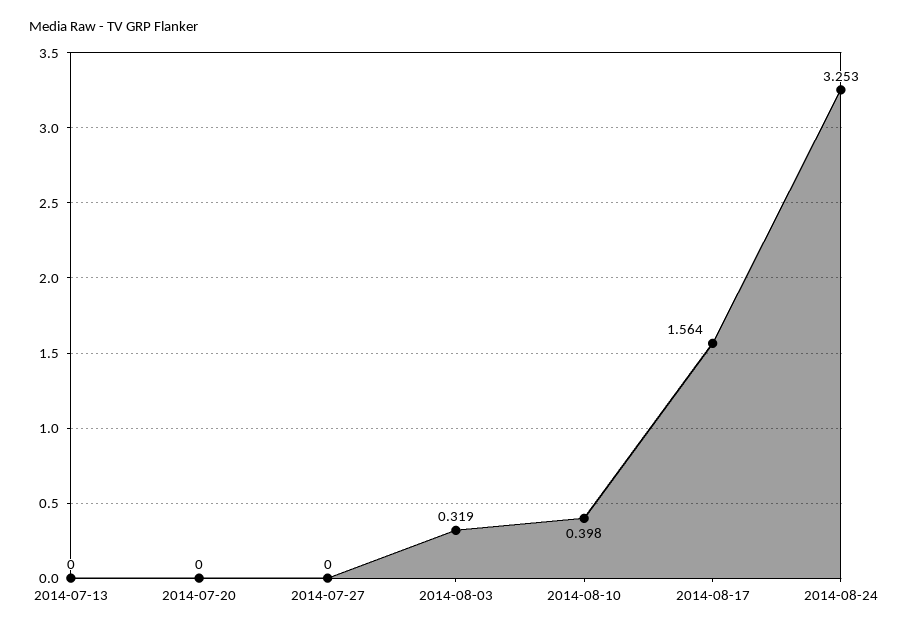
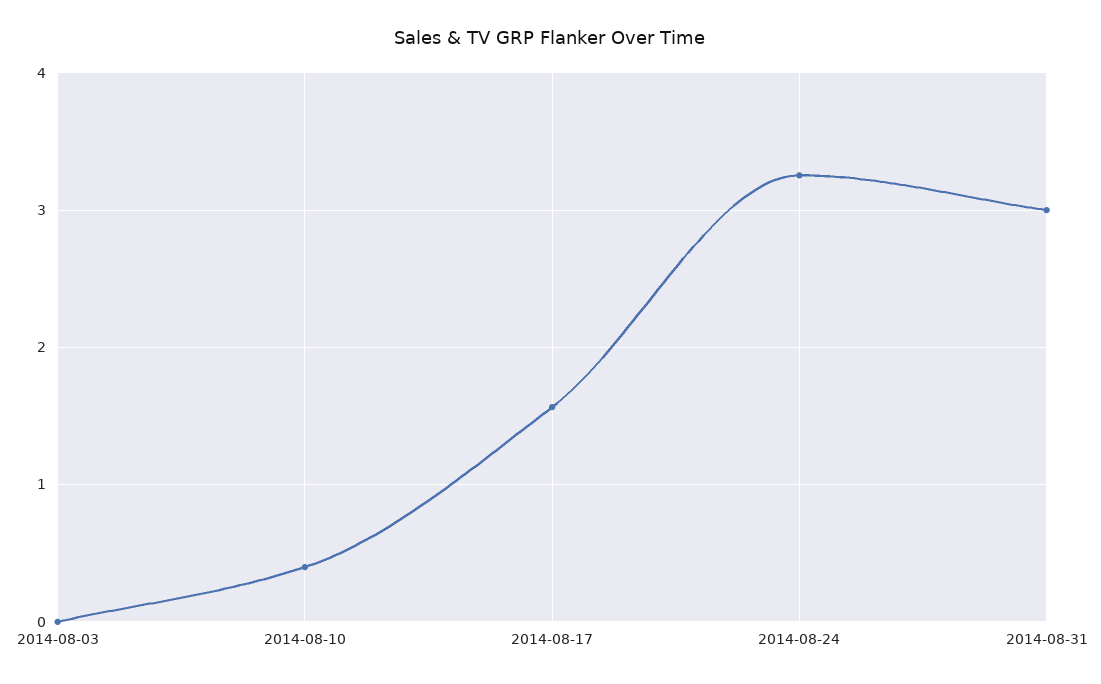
2014-07-13: 0 -> none
2014-07-20: 0 -> none
2014-07-27: 0 -> none
2014-08-03: 0.319 -> 0
2014-08-31: none -> 3

